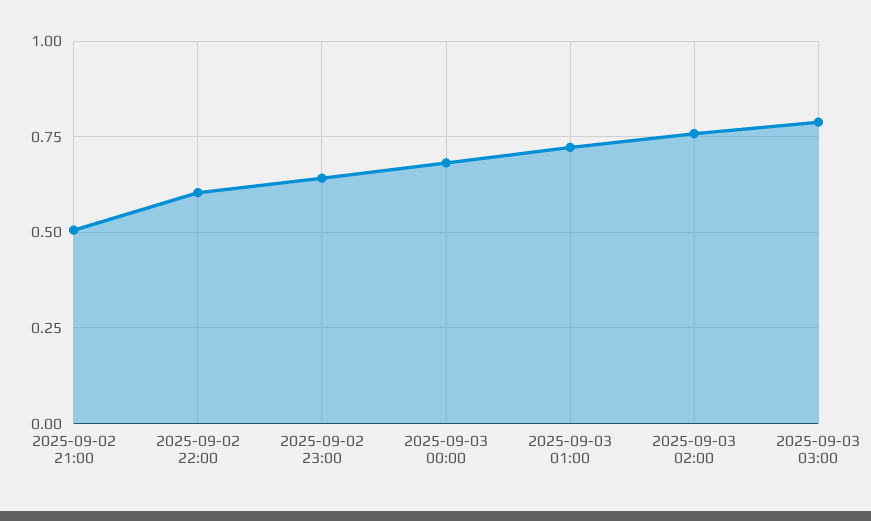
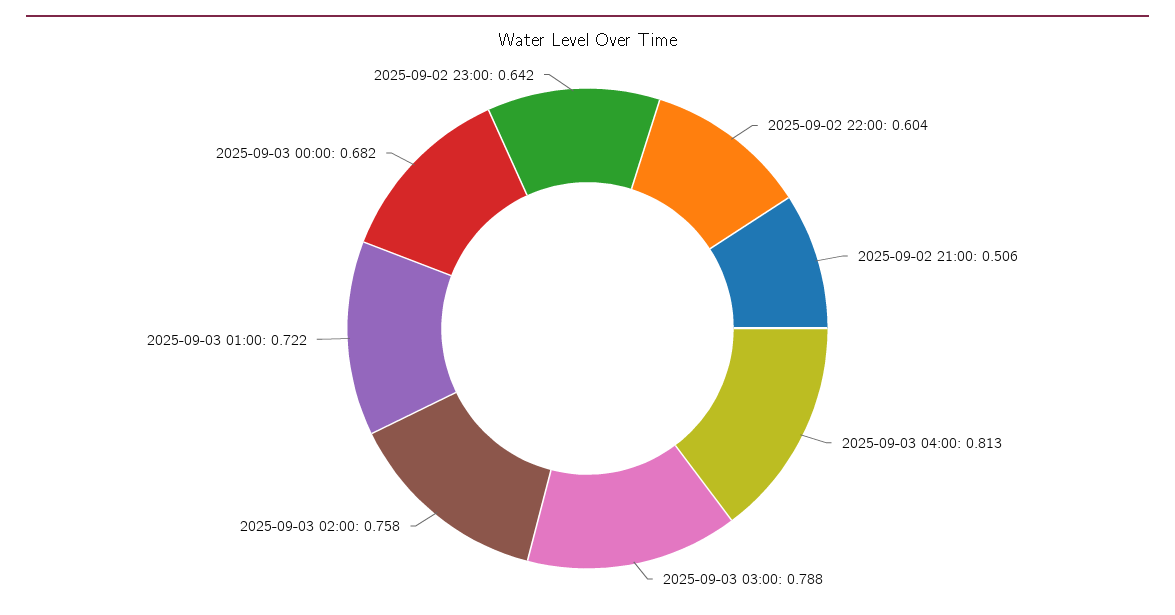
2025-09-03 04:00: none -> 0.813

